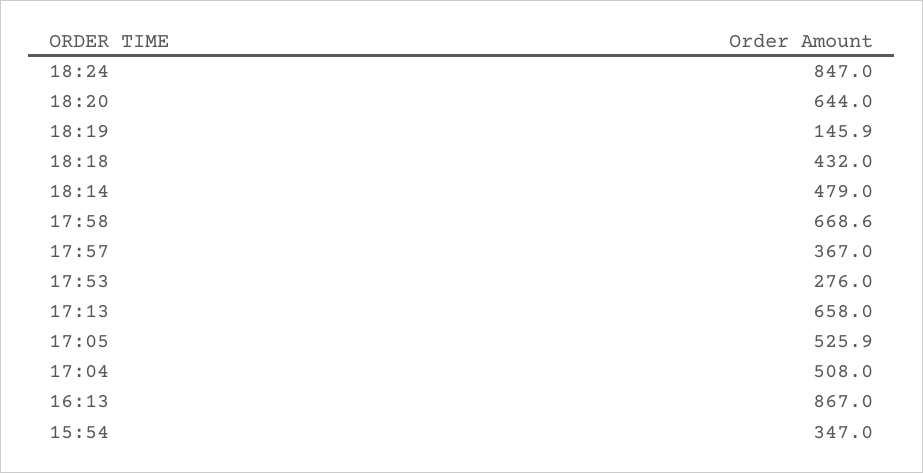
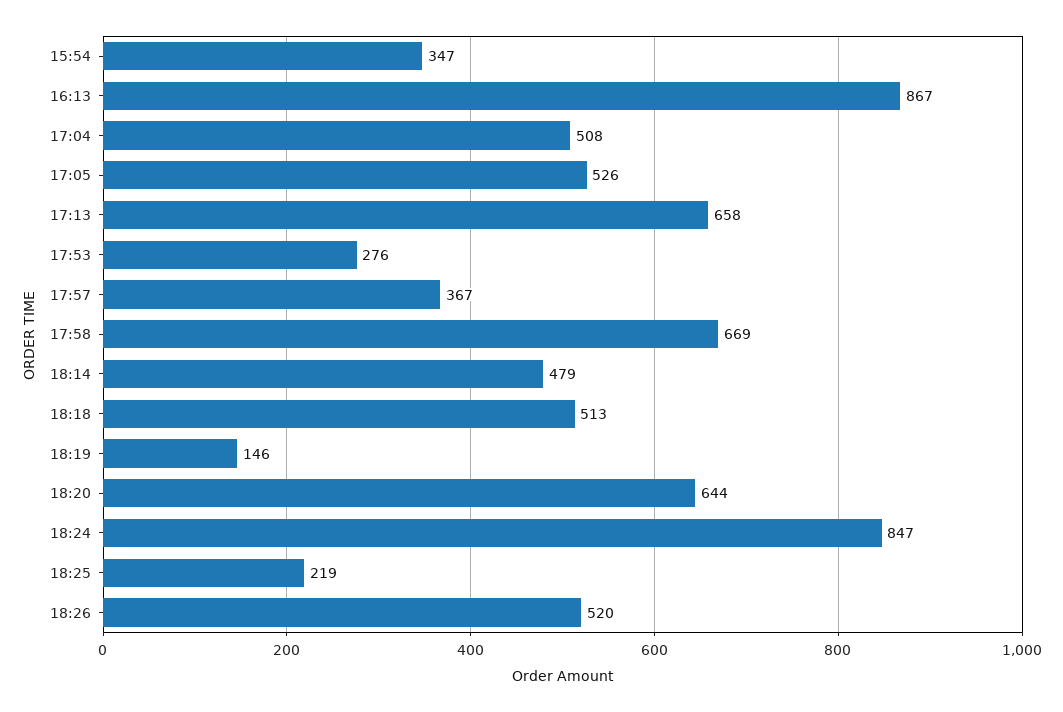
18:18: 432 -> 513
18:25: none -> 219
18:26: none -> 520

